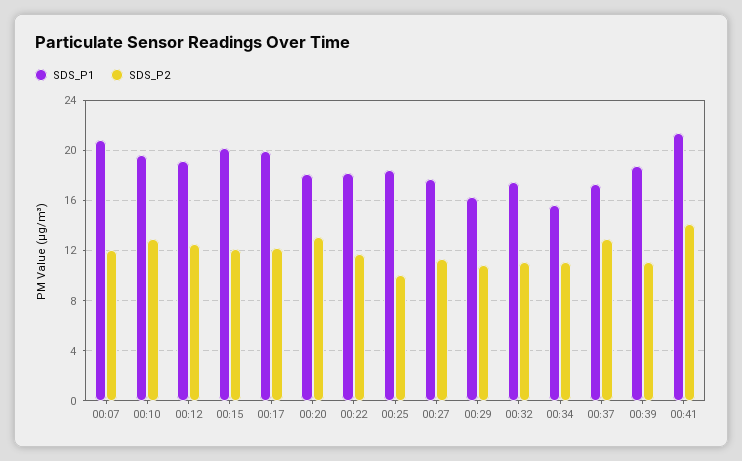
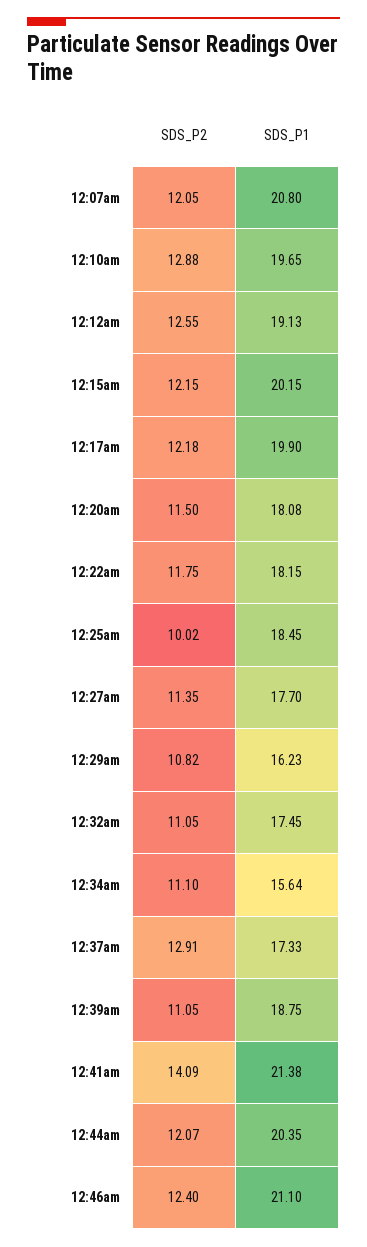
SDS_P2, 00:20: 13 -> 11.5
SDS_P2, 12:44am: none -> 12.07
SDS_P1, 12:44am: none -> 20.35
SDS_P2, 12:46am: none -> 12.4
SDS_P1, 12:46am: none -> 21.1

